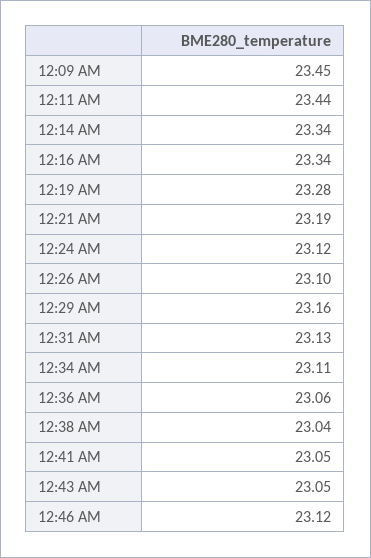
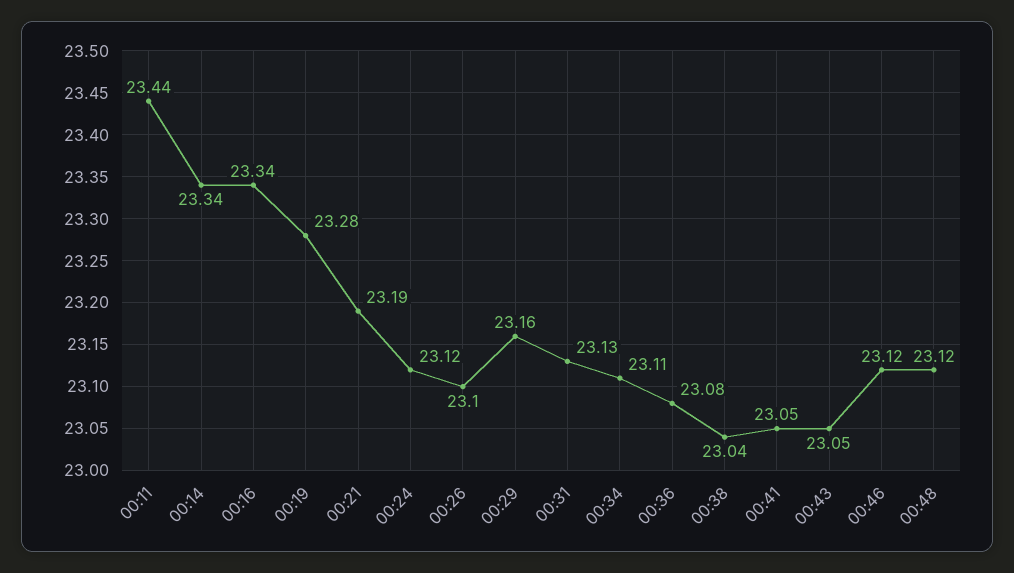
12:09 AM: 23.45 -> none
12:36 AM: 23.06 -> 23.08
00:48: none -> 23.12

